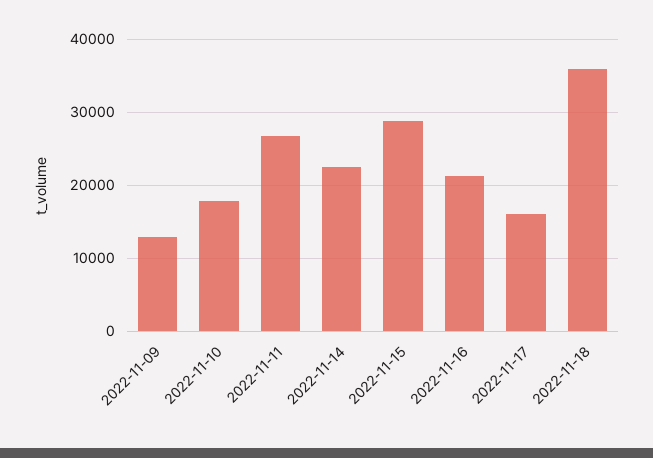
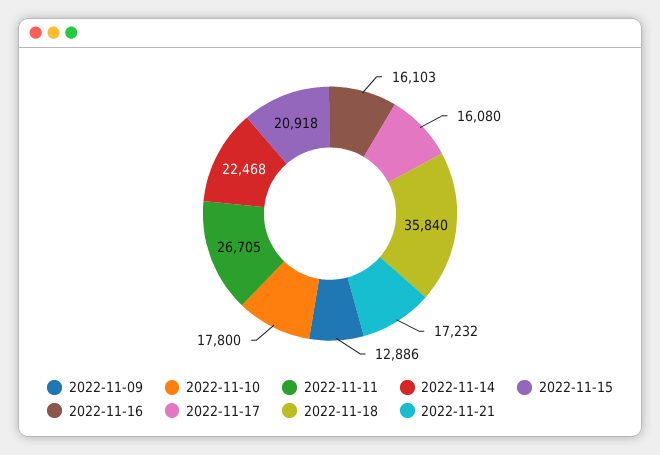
2022-11-15: 29000 -> 20918
2022-11-16: 21000 -> 16103
2022-11-21: none -> 17232

